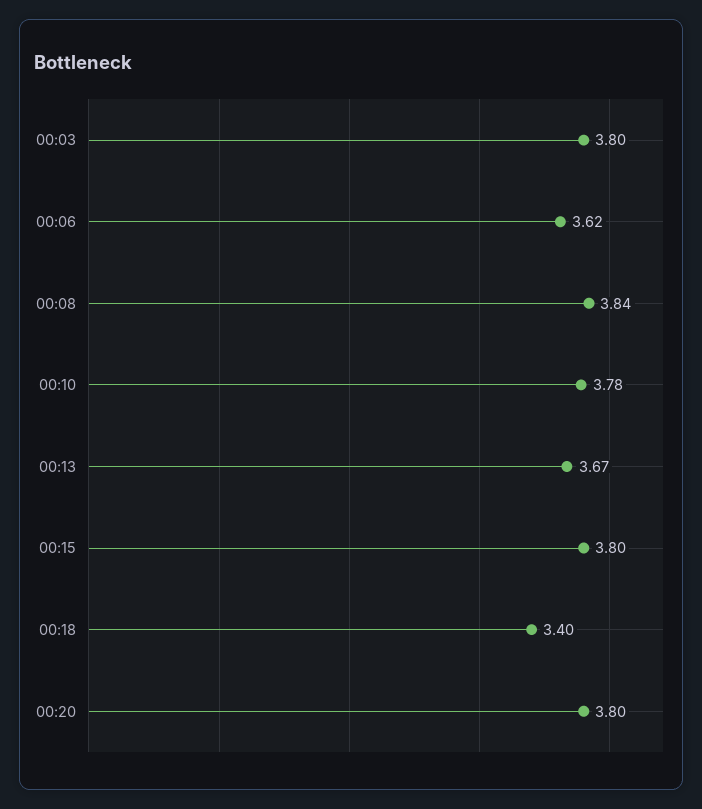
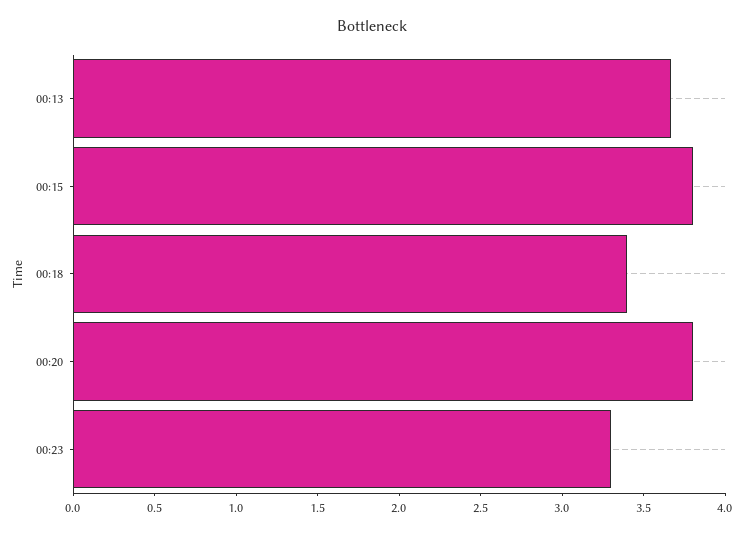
00:03: 3.8 -> none
00:06: 3.62 -> none
00:08: 3.84 -> none
00:10: 3.78 -> none
00:23: none -> 3.3

